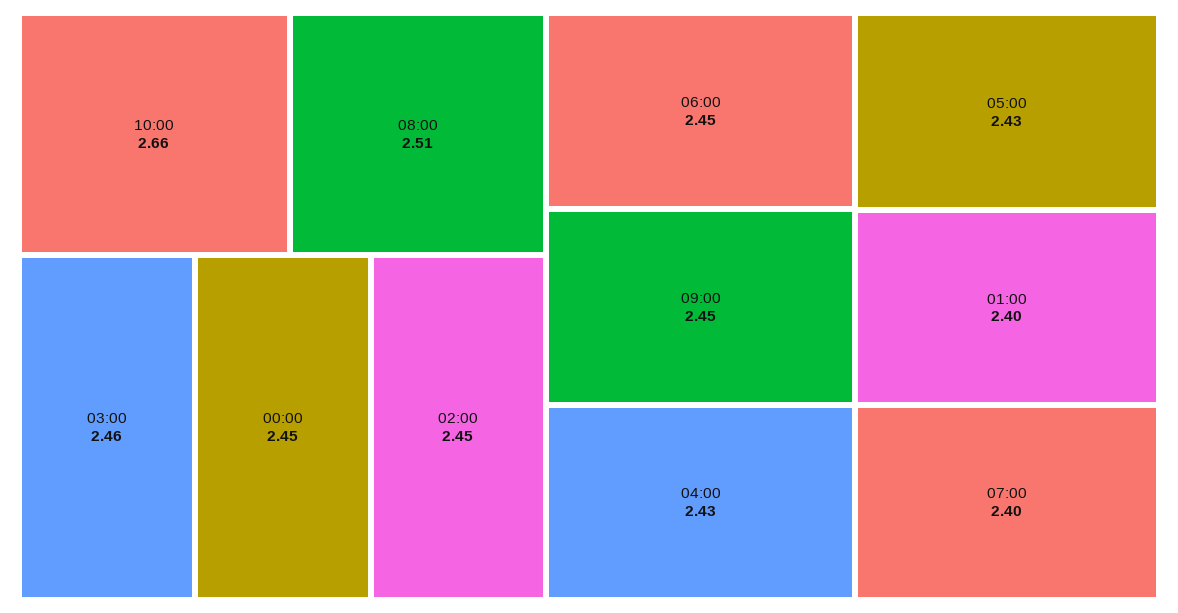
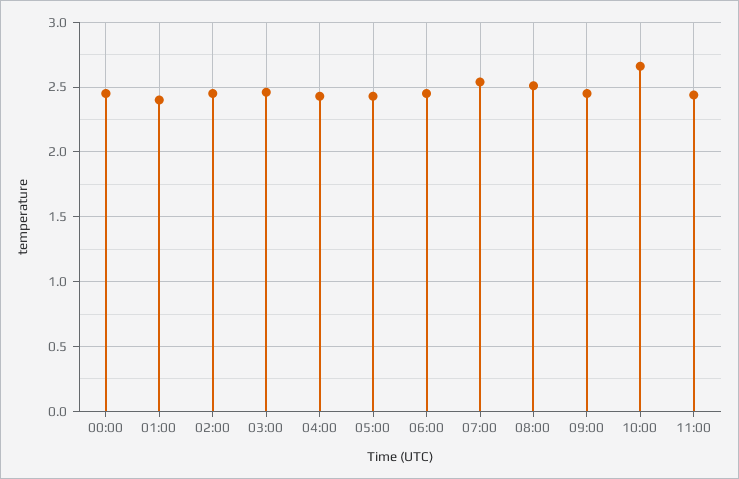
07:00: 2.4 -> 2.55
11:00: none -> 2.45

